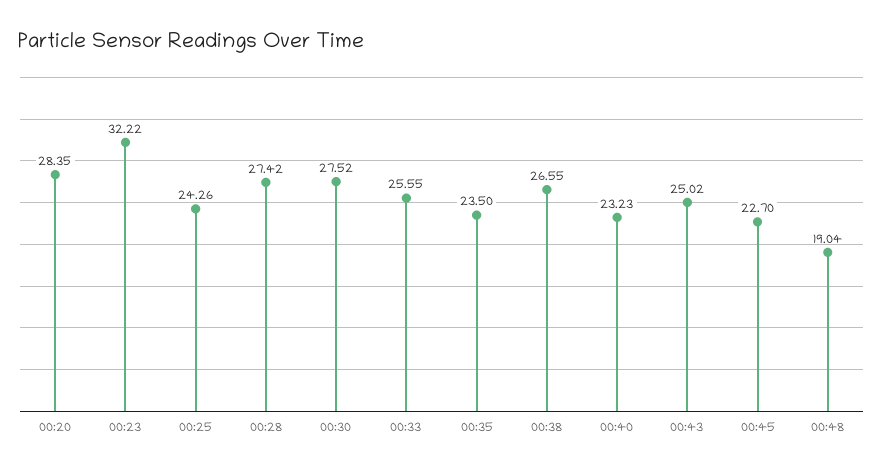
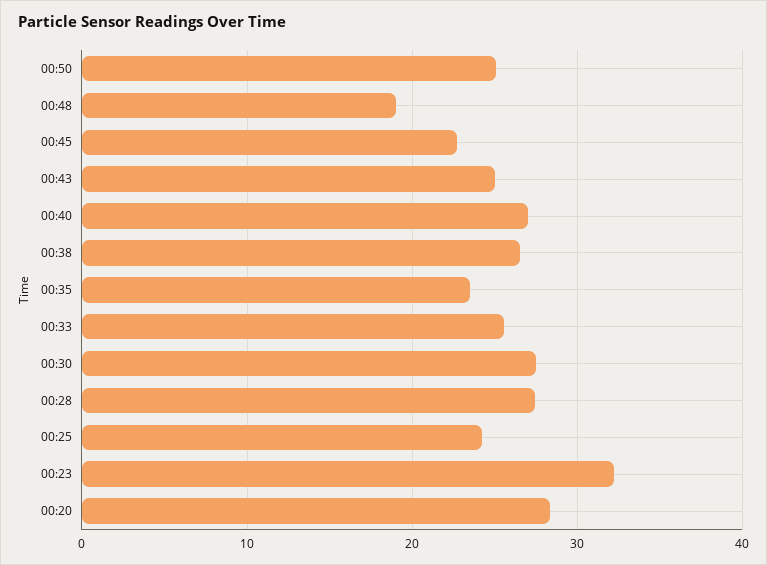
00:40: 23.23 -> 27
00:50: none -> 25

